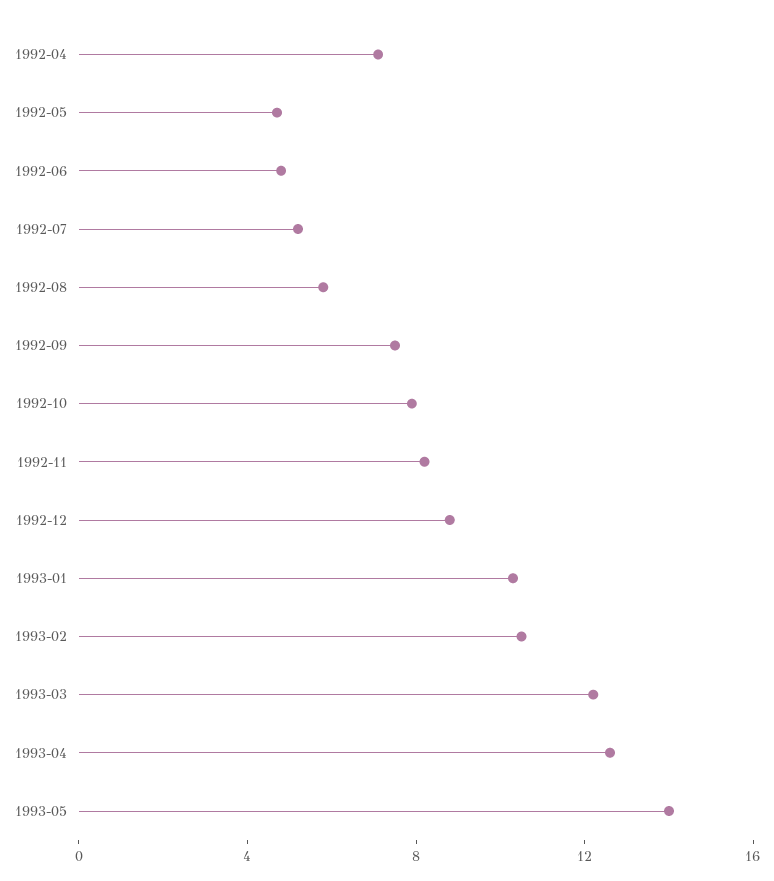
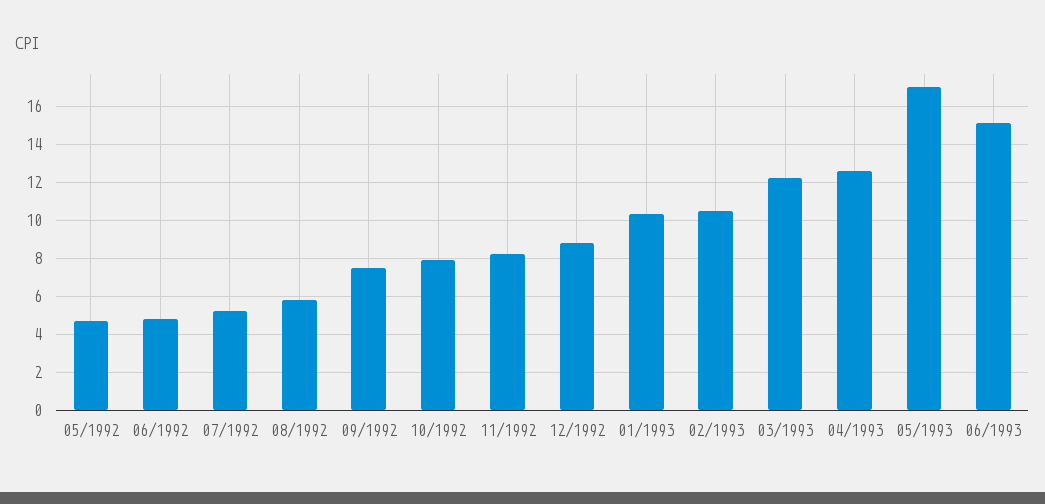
1992-04: 7 -> none
1993-05: 14 -> 17
06/1993: none -> 15

